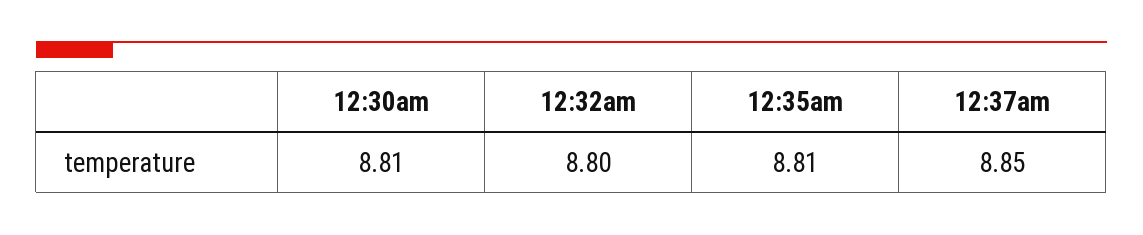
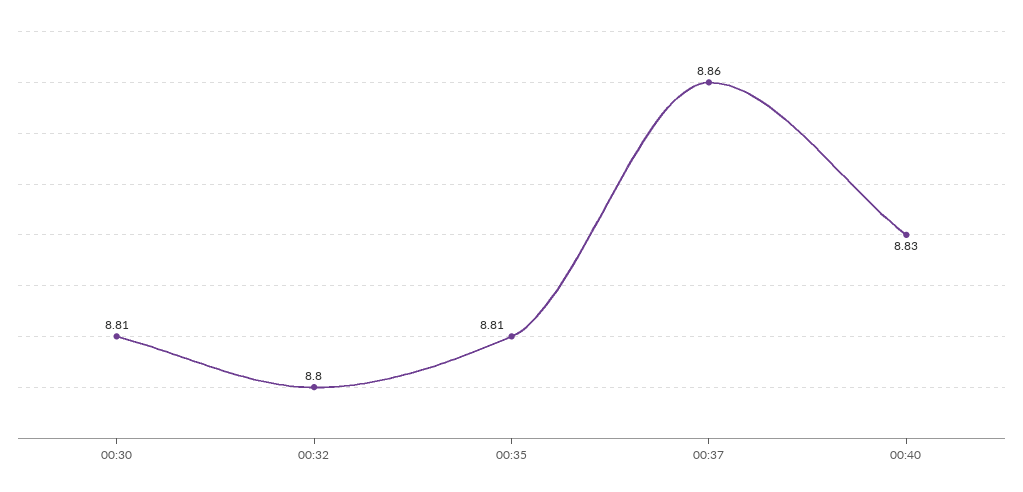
12:37am: 8.85 -> 8.86
00:40: none -> 8.83

